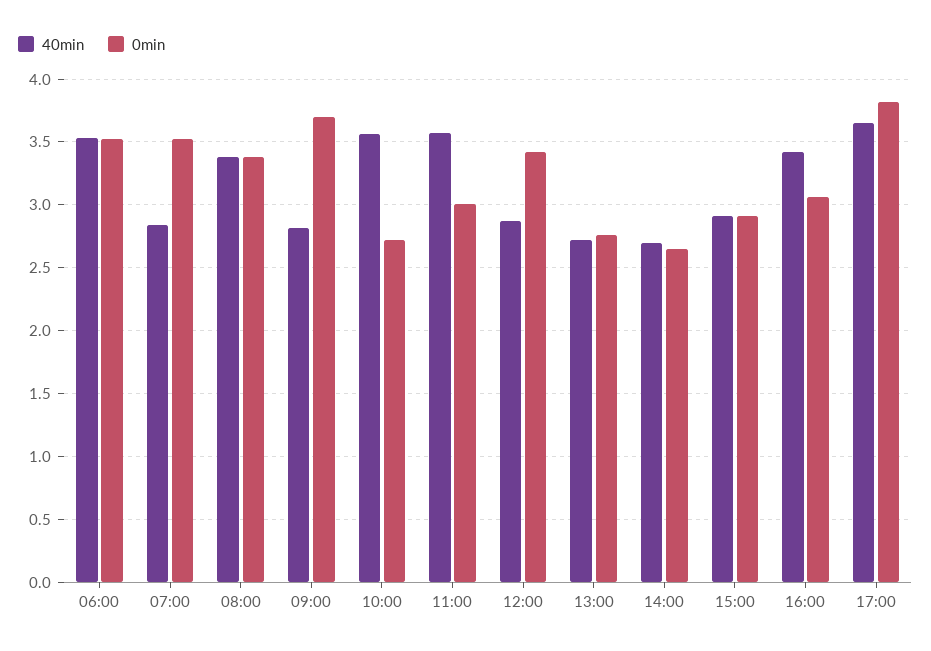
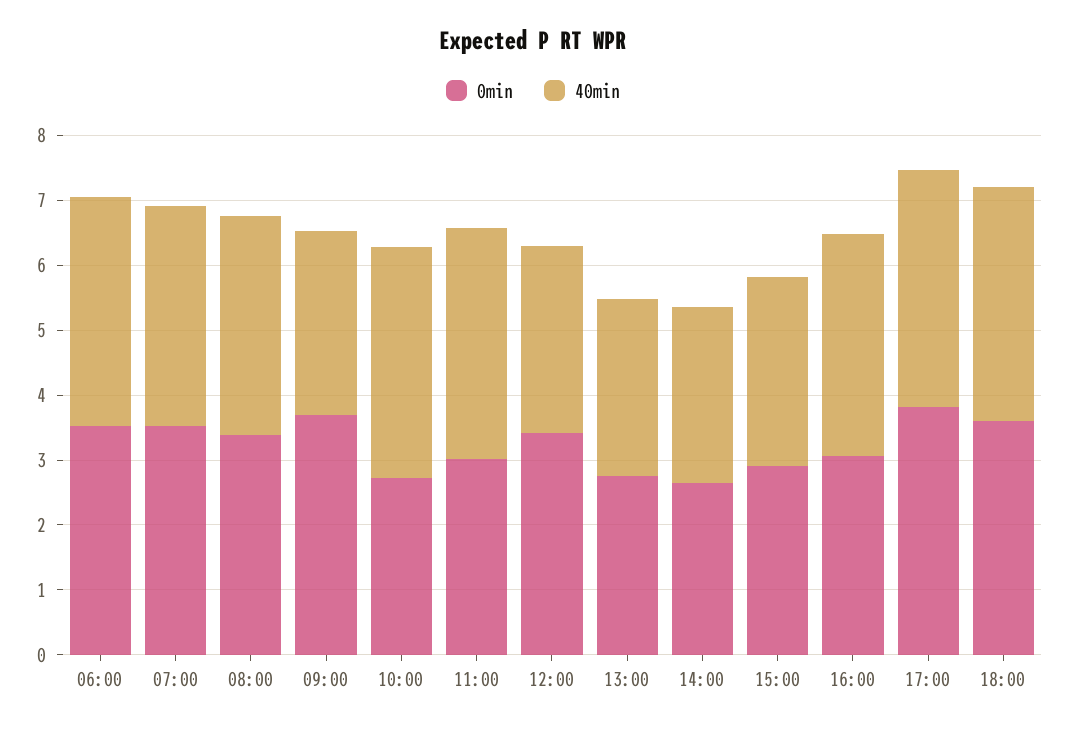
40min, 07:00: 2.85 -> 3.4
0min, 18:00: none -> 3.6
40min, 18:00: none -> 3.6

